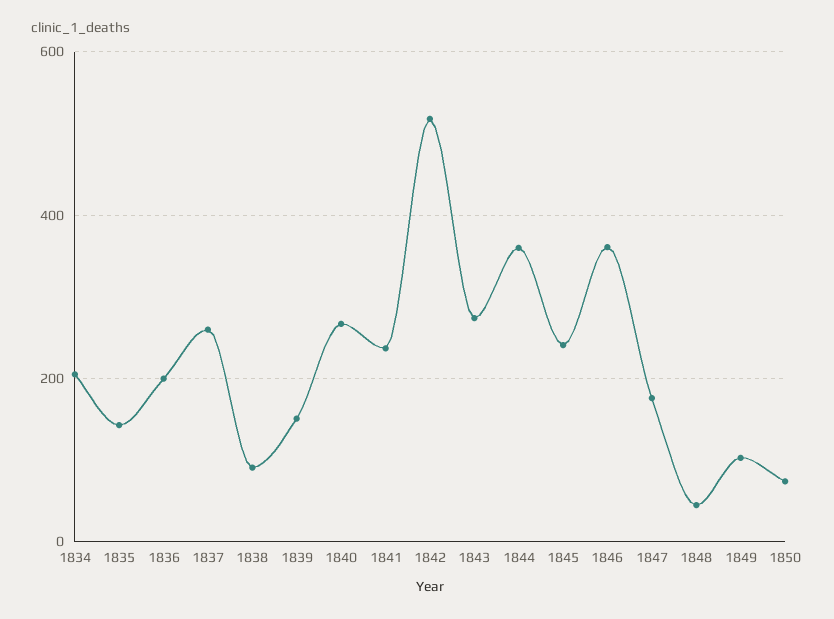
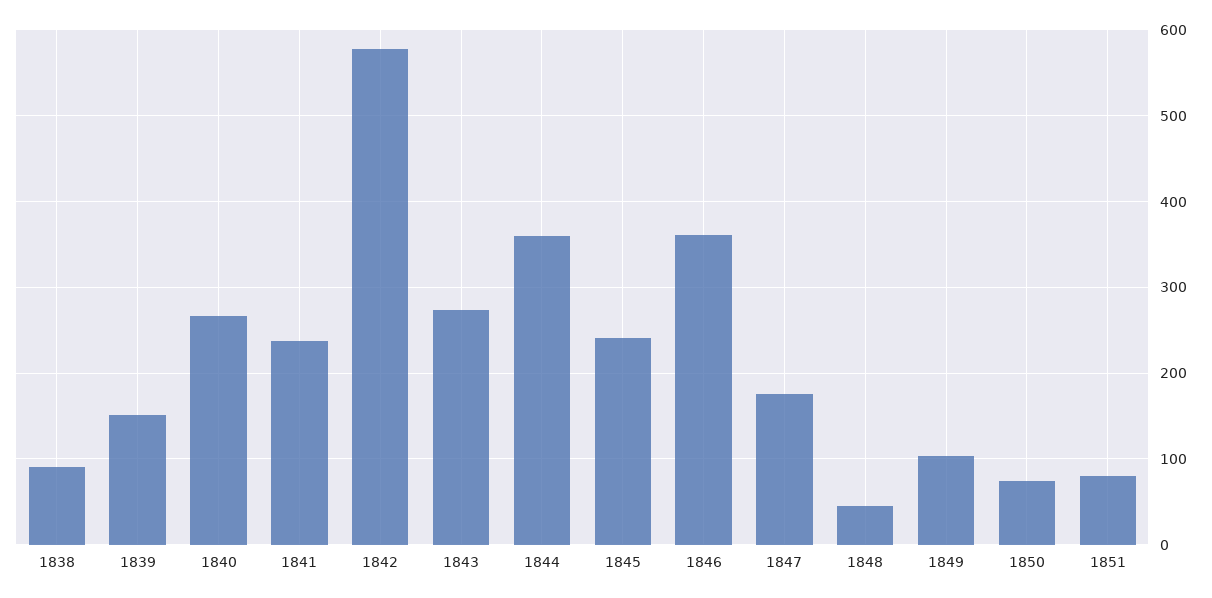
1834: 200 -> none
1835: 140 -> none
1836: 200 -> none
1837: 260 -> none
1842: 520 -> 580
1851: none -> 80

